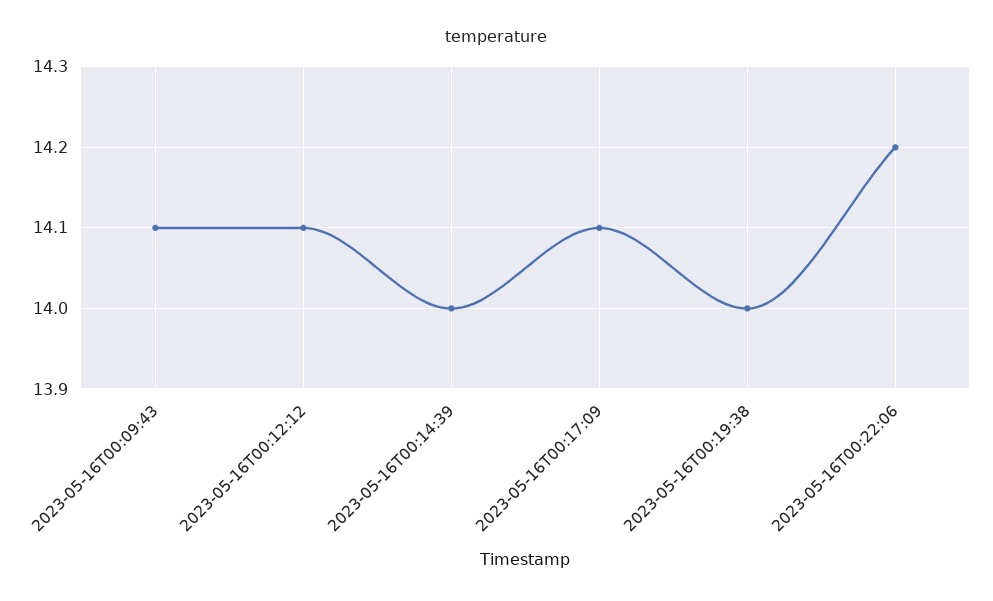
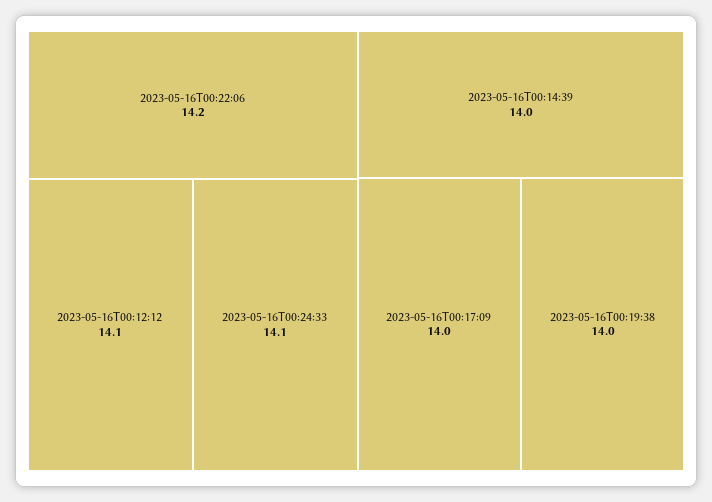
2023-05-16T00:09:43: 14.1 -> none
2023-05-16T00:17:09: 14.1 -> 14
2023-05-16T00:24:33: none -> 14.1

